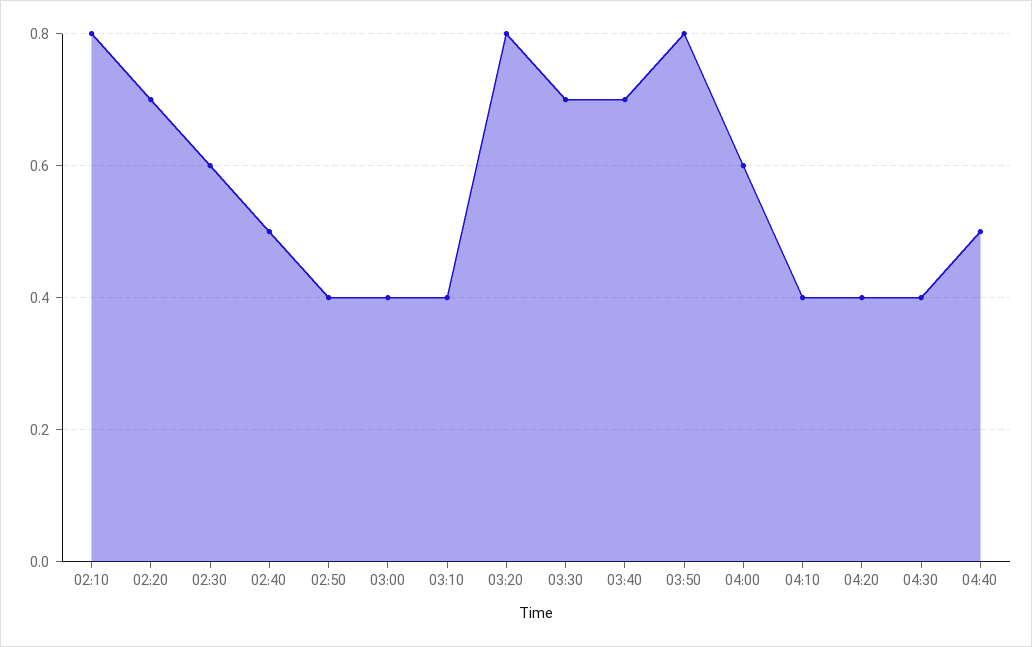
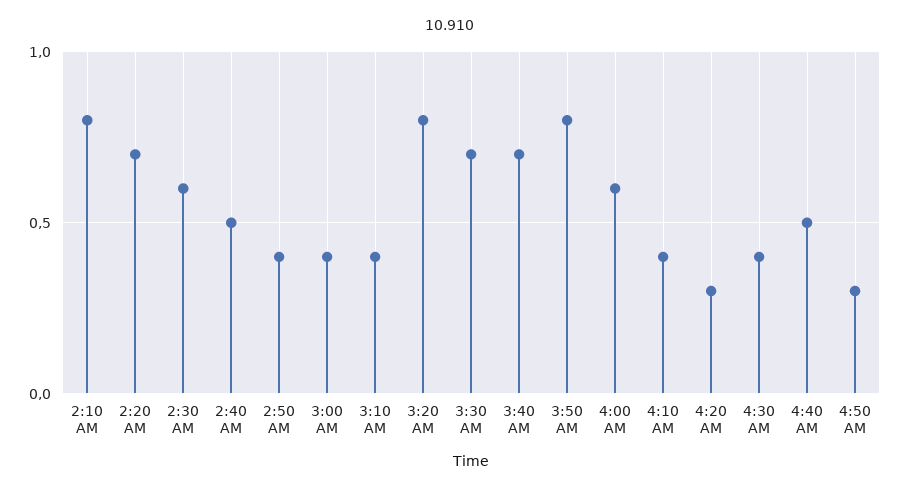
04:20: 0.4 -> 0.3
4:50 AM: none -> 0.3

